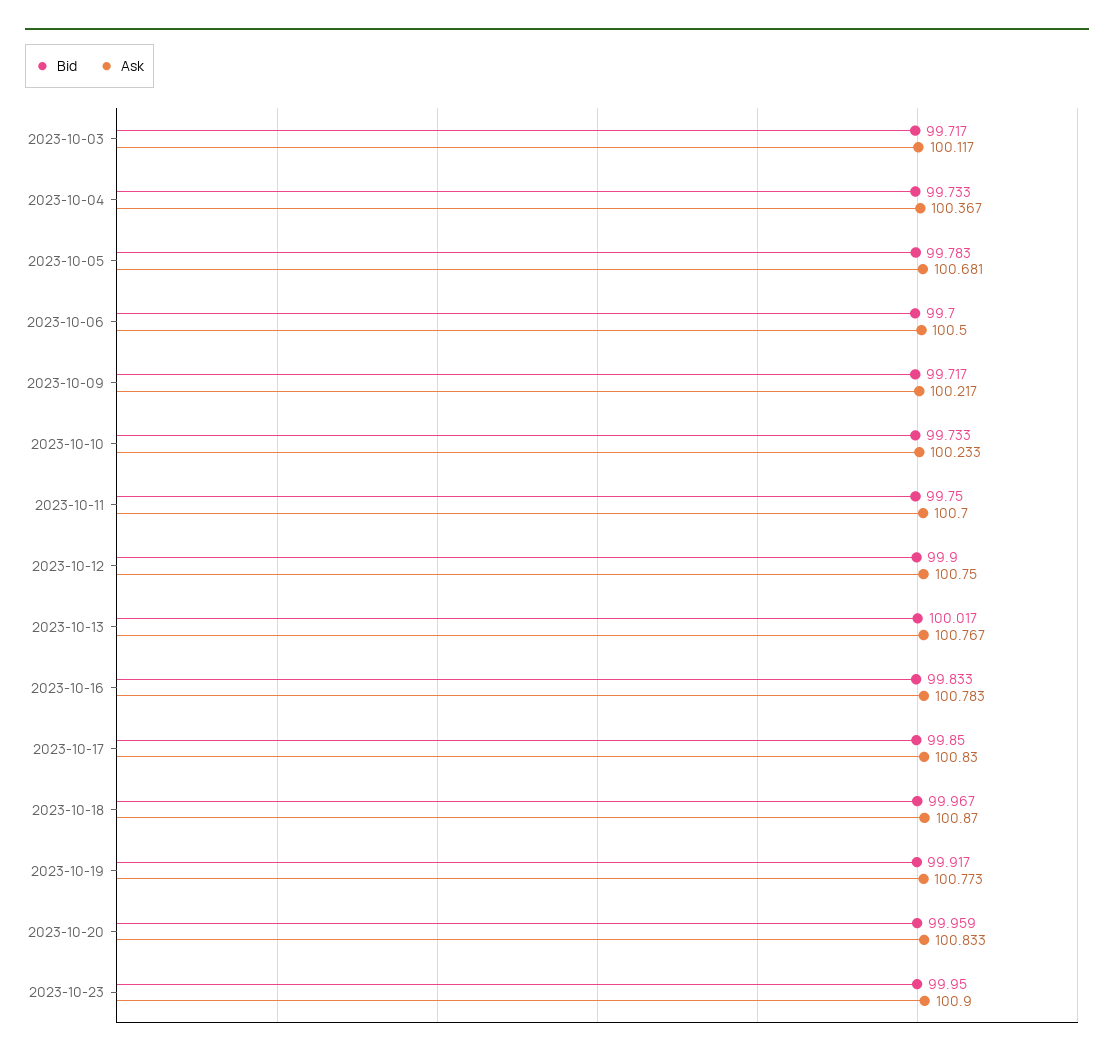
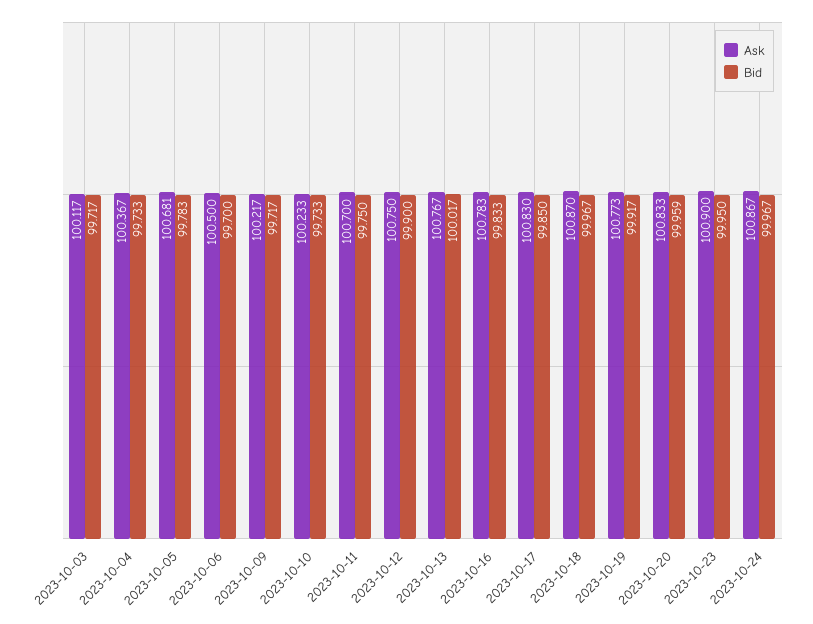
Ask, 2023-10-24: none -> 100.867
Bid, 2023-10-24: none -> 99.967

